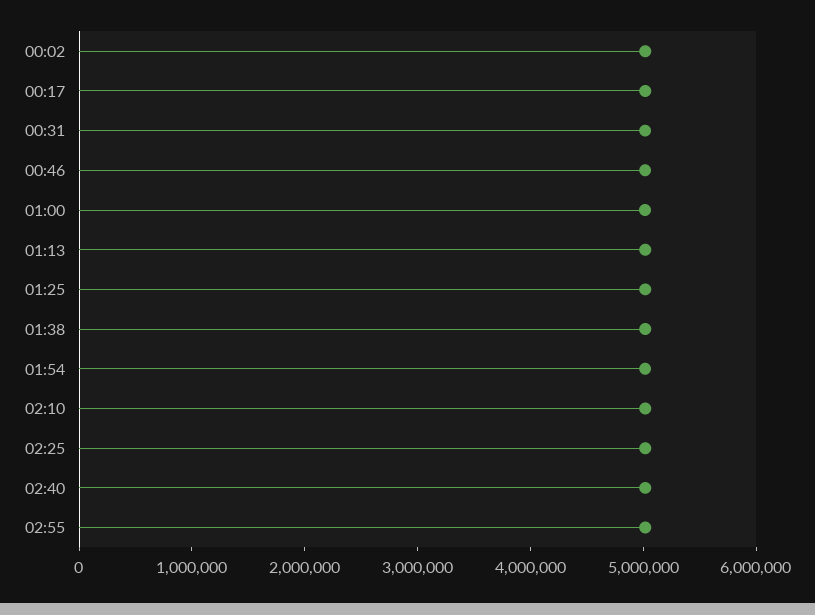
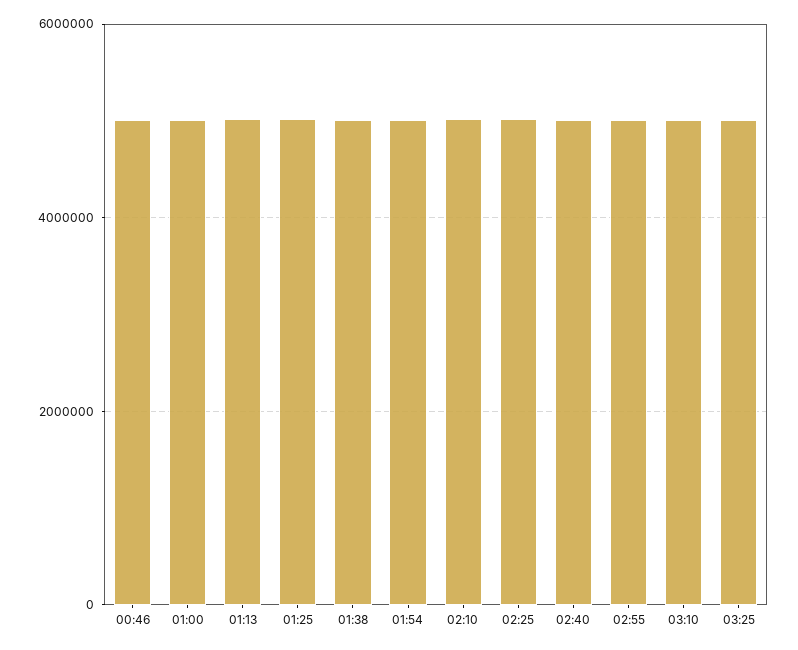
00:02: 5000000 -> none
00:17: 5000000 -> none
00:31: 5000000 -> none
03:10: none -> 5000000
03:25: none -> 5000000

